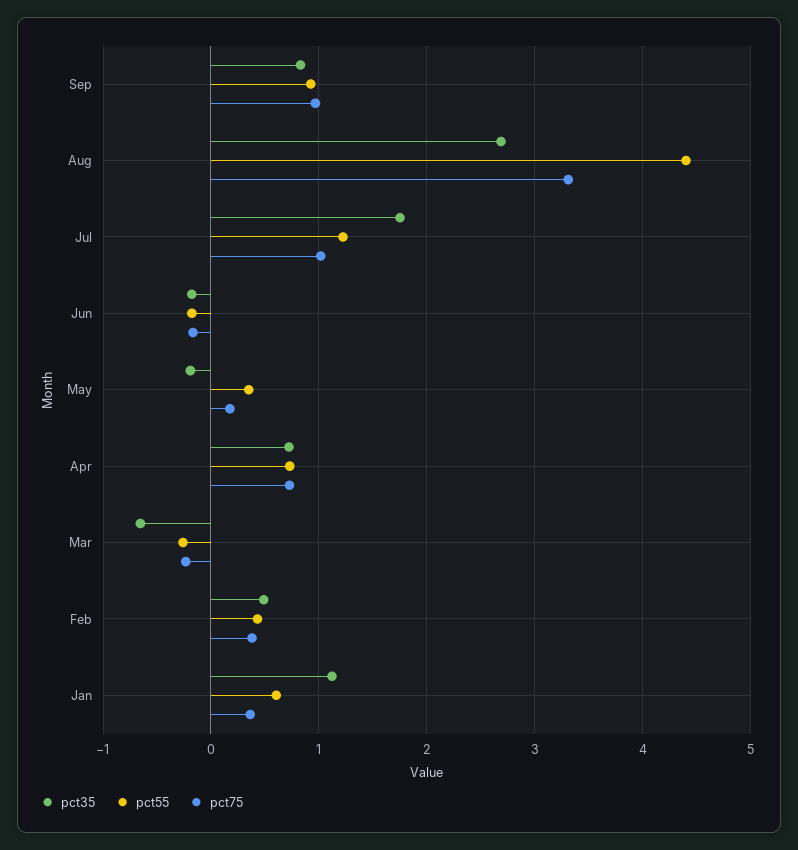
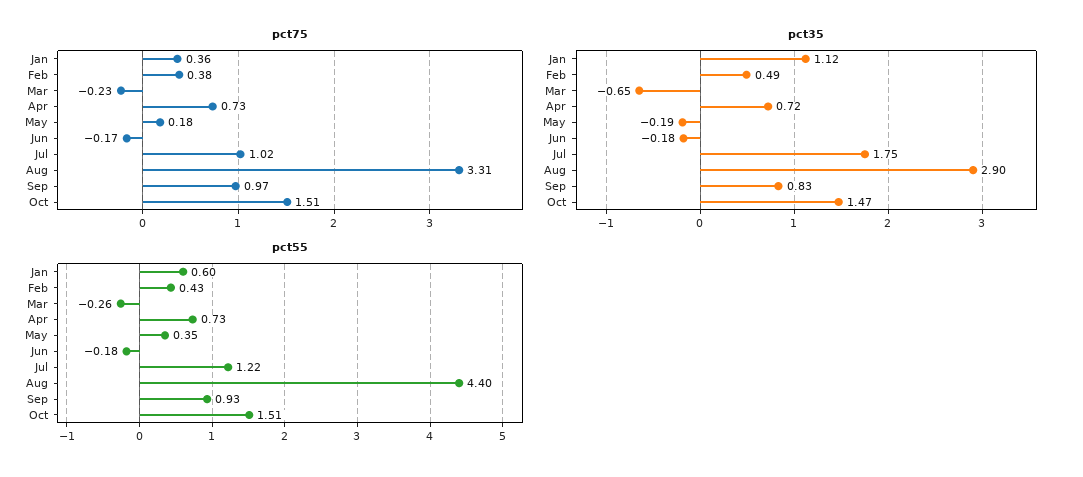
pct35, Aug: 2.7 -> 2.9
pct75, Oct: none -> 1.51
pct35, Oct: none -> 1.47
pct55, Oct: none -> 1.51

